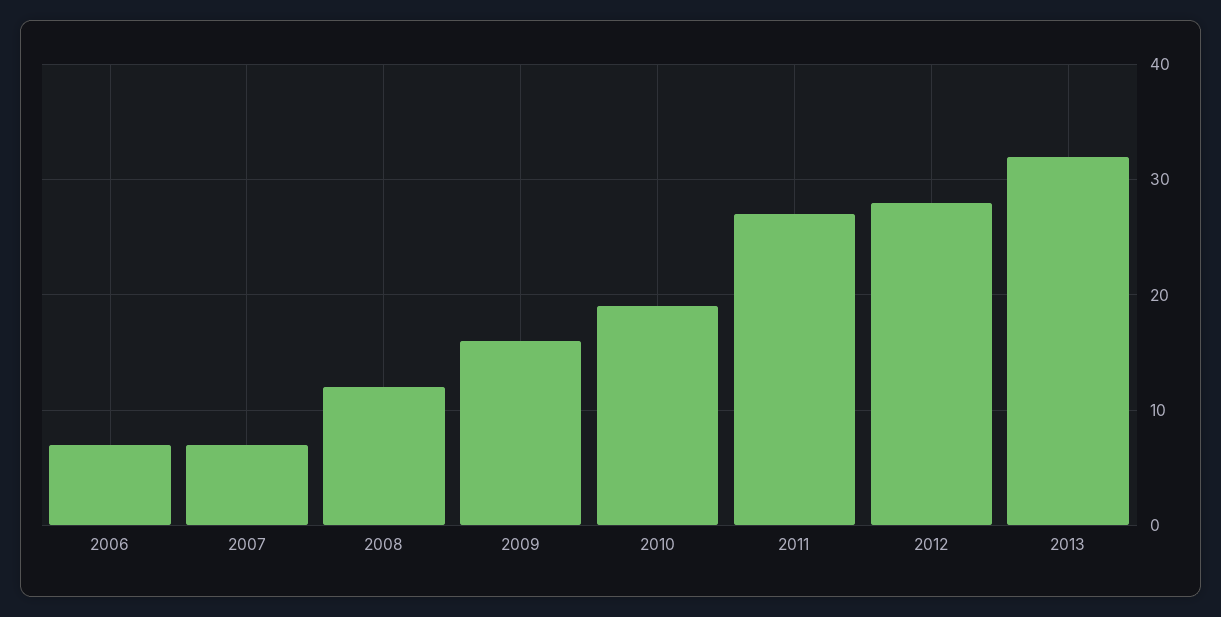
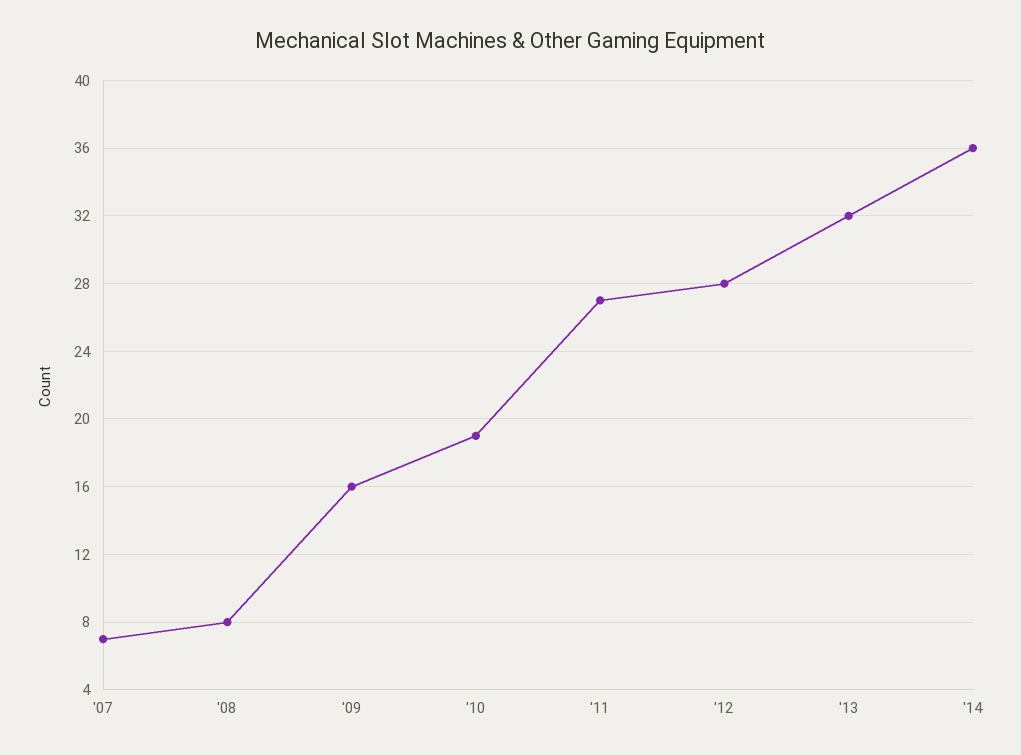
2006: 7 -> none
2008: 12 -> 8
'14: none -> 36

